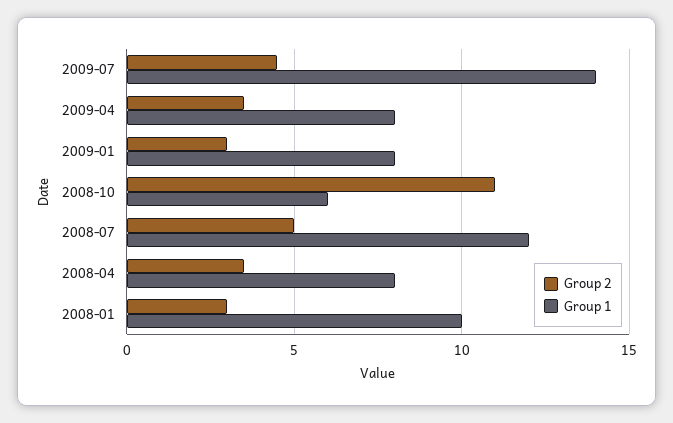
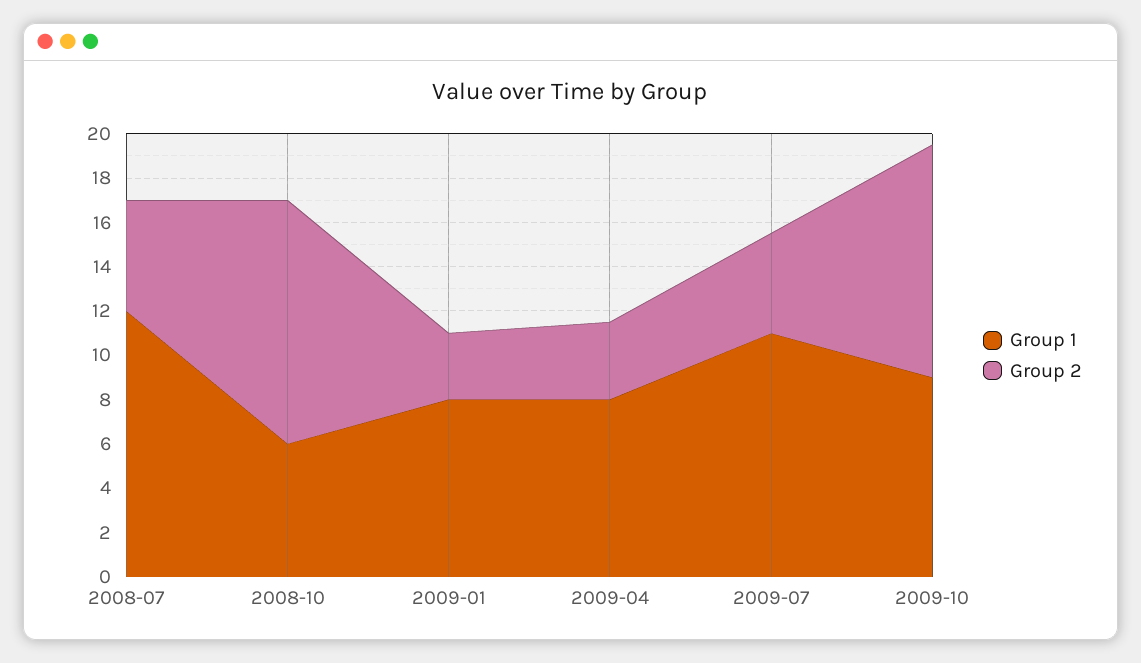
Group 1, 2009-07: 14 -> 11
Group 2, 2008-04: 3.5 -> none
Group 1, 2008-04: 8 -> none
Group 2, 2008-01: 3 -> none
Group 1, 2008-01: 10 -> none
Group 1, 2009-10: none -> 9
Group 2, 2009-10: none -> 10.5

